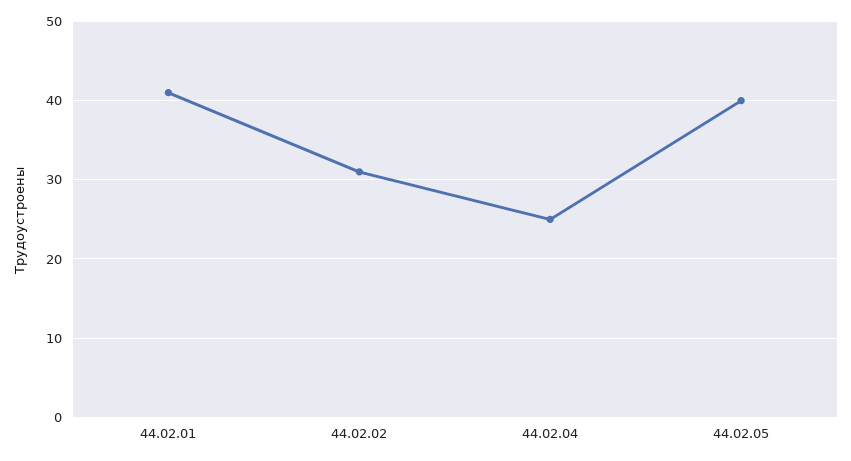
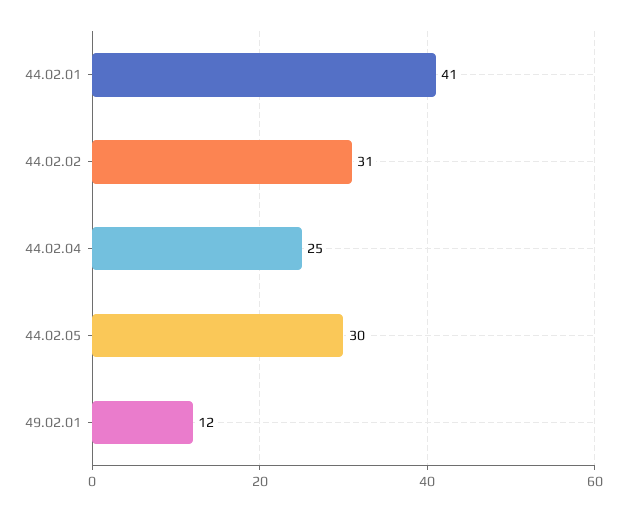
44.02.05: 40 -> 30
49.02.01: none -> 12

